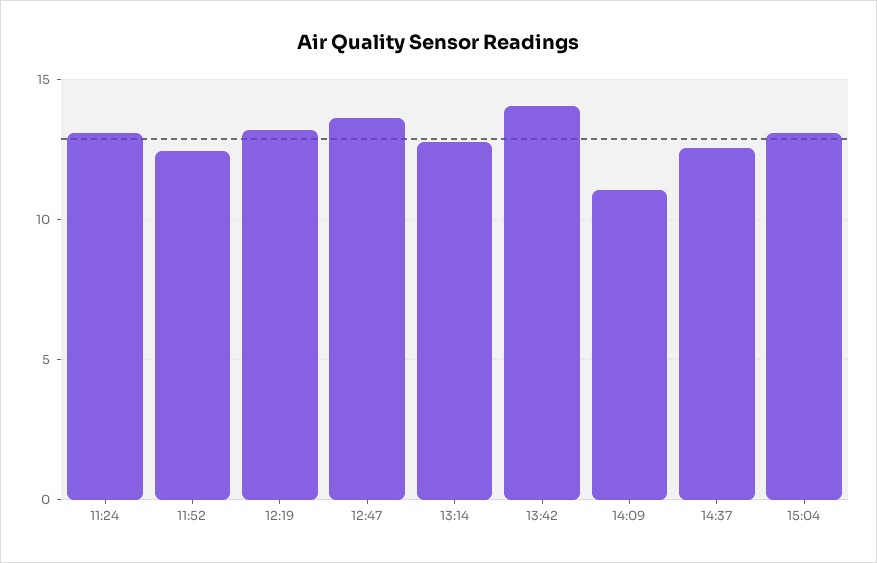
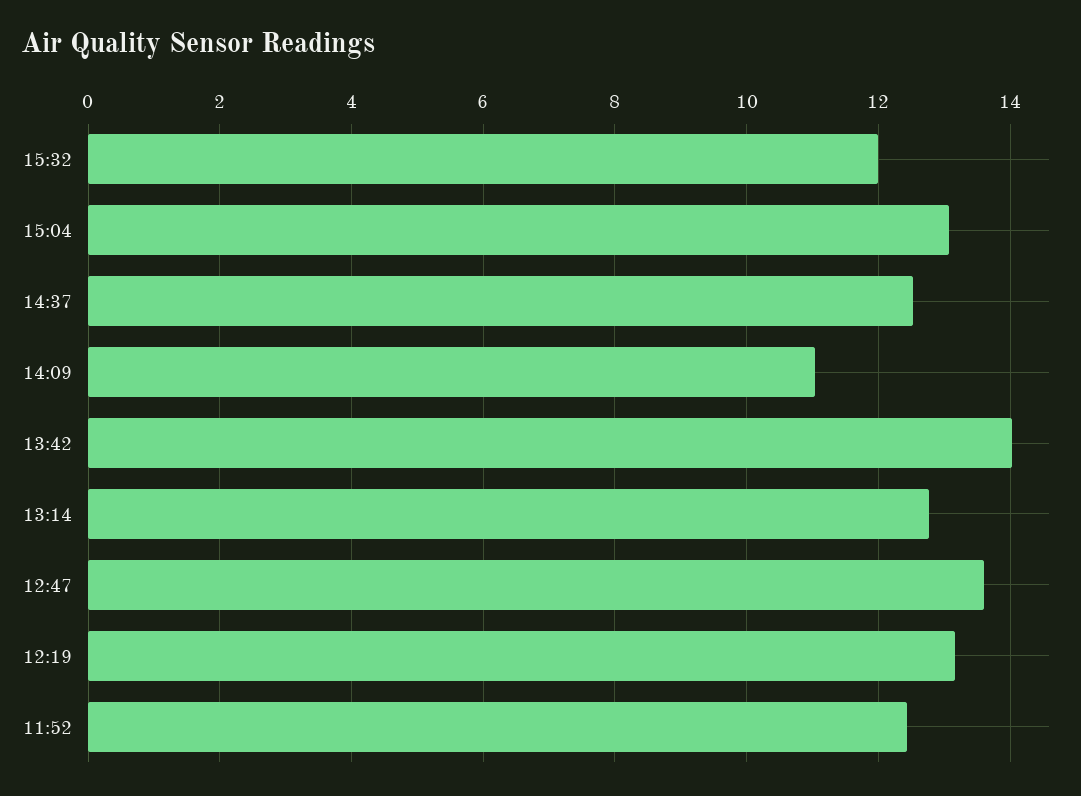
11:24: 13 -> none
15:32: none -> 12

